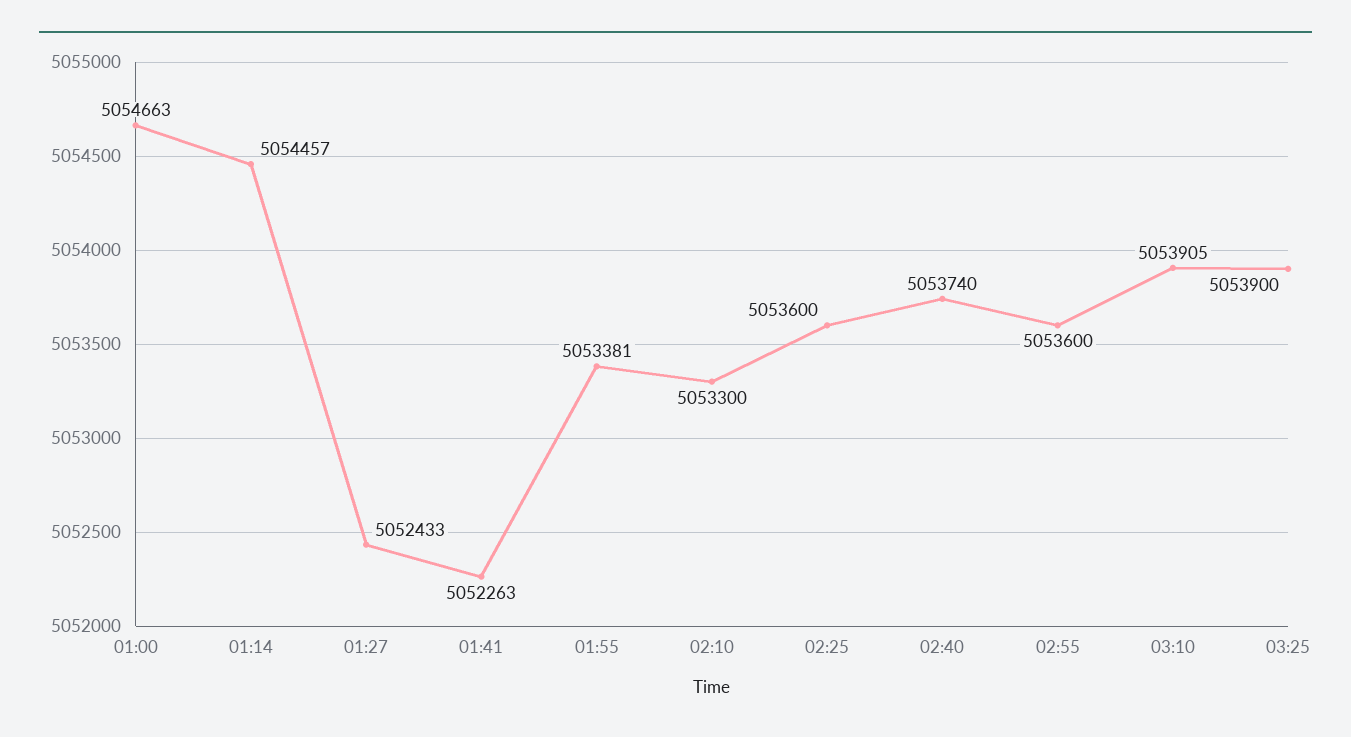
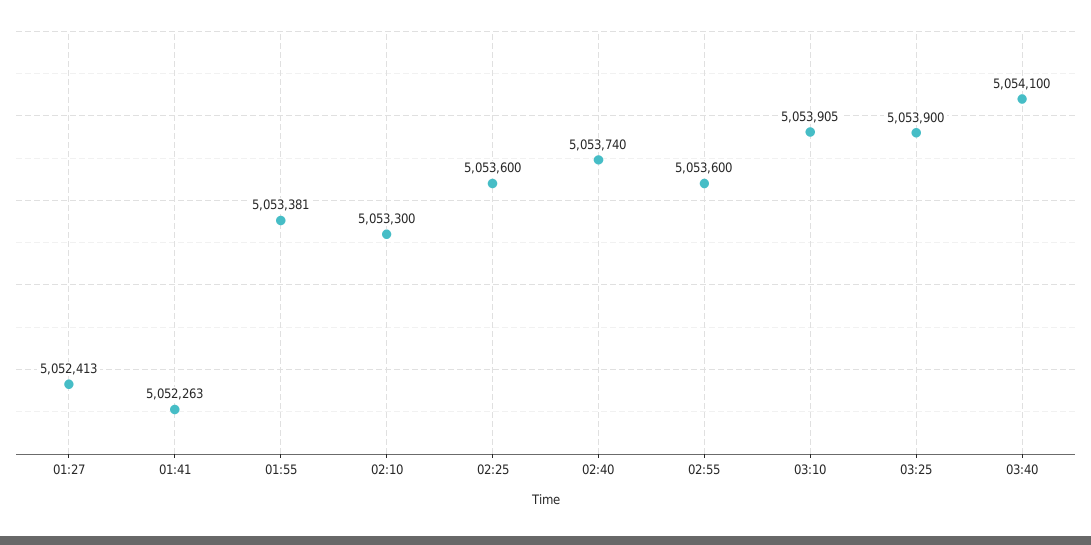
01:00: 5054663 -> none
01:14: 5054457 -> none
01:27: 5052433 -> 5052413
03:40: none -> 5054100

